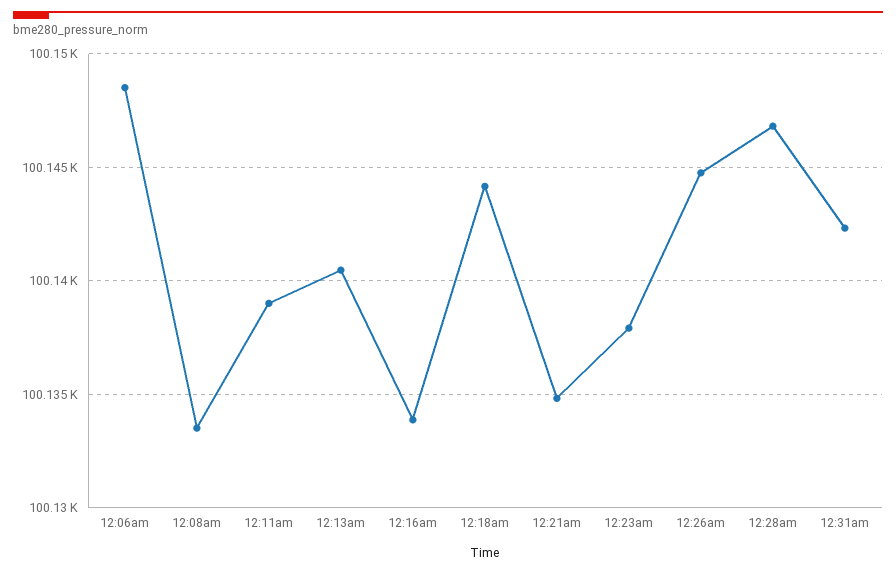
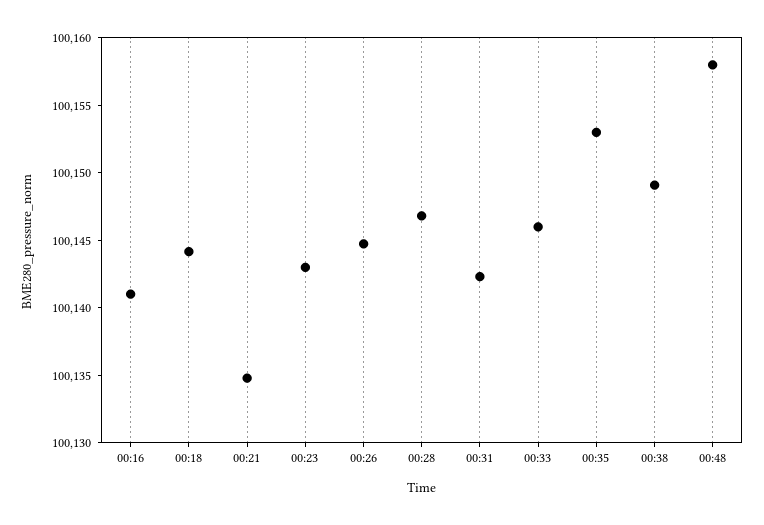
12:06am: 100148.5 -> none
12:08am: 100133.5 -> none
12:11am: 100139 -> none
12:13am: 100140.5 -> none
12:16am: 100134 -> 100141
12:23am: 100138 -> 100143
00:33: none -> 100146
00:35: none -> 100153
00:38: none -> 100149
00:48: none -> 100158

